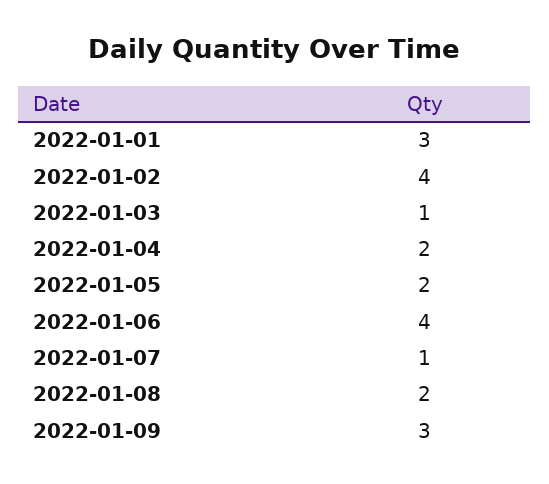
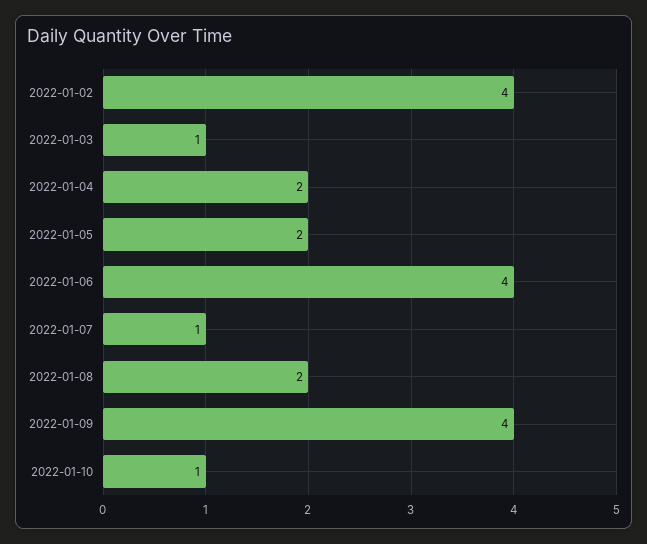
2022-01-01: 3 -> none
2022-01-09: 3 -> 4
2022-01-10: none -> 1

